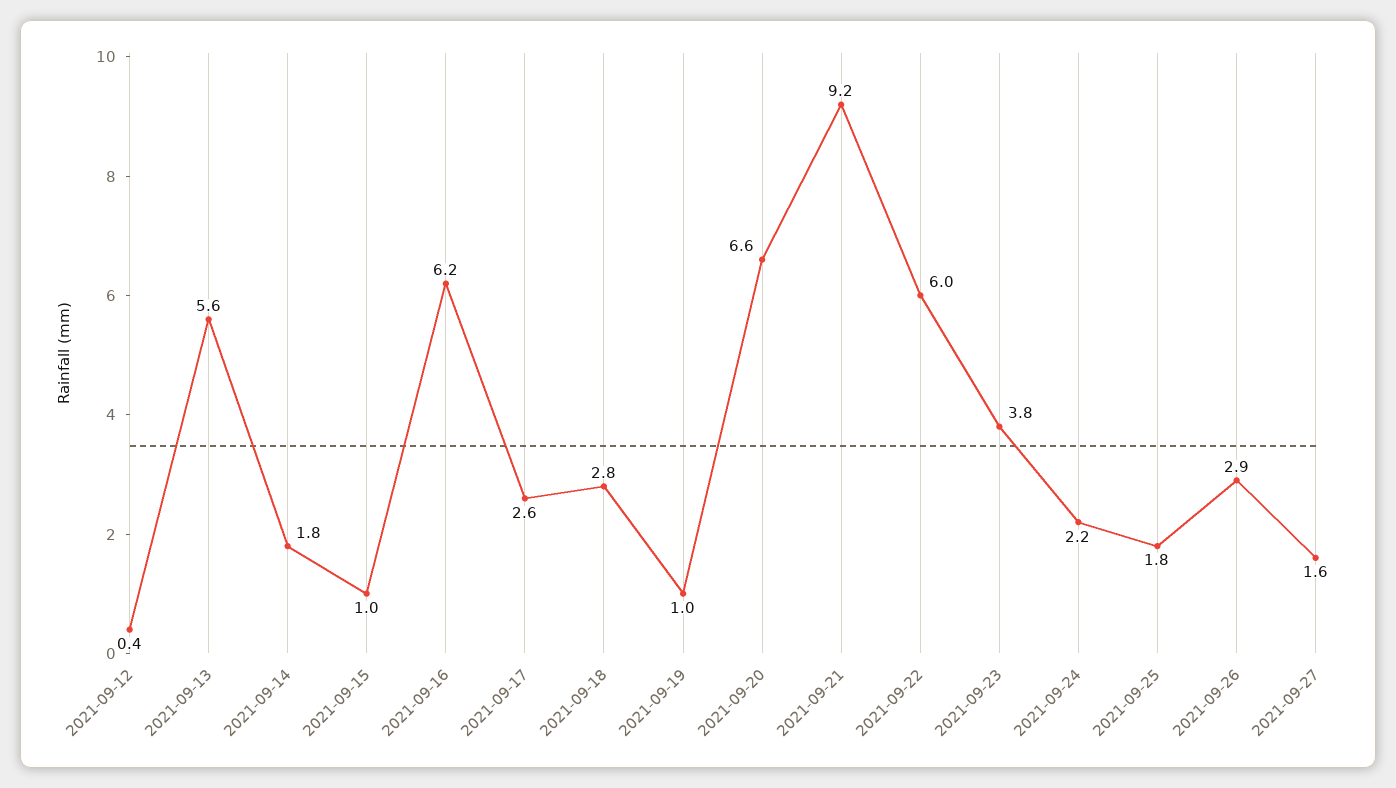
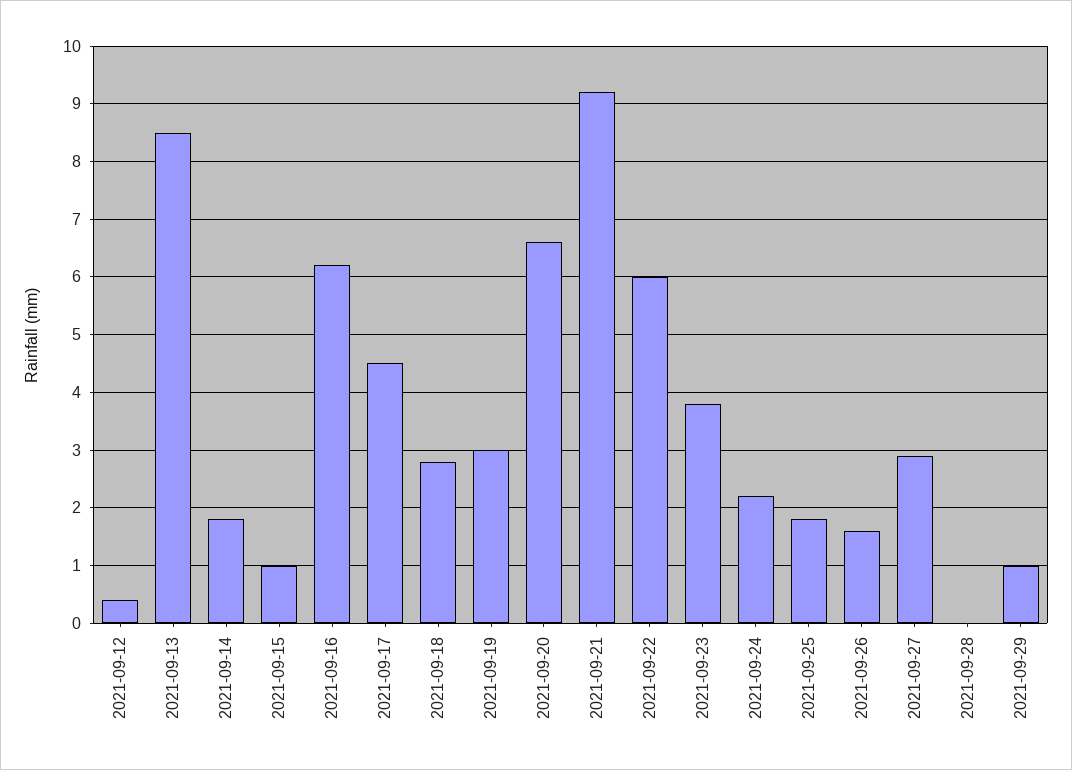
2021-09-13: 5.6 -> 8.5
2021-09-17: 2.6 -> 4.5
2021-09-19: 1 -> 3
2021-09-26: 2.9 -> 1.5
2021-09-27: 1.6 -> 3
2021-09-28: none -> 0
2021-09-29: none -> 1

